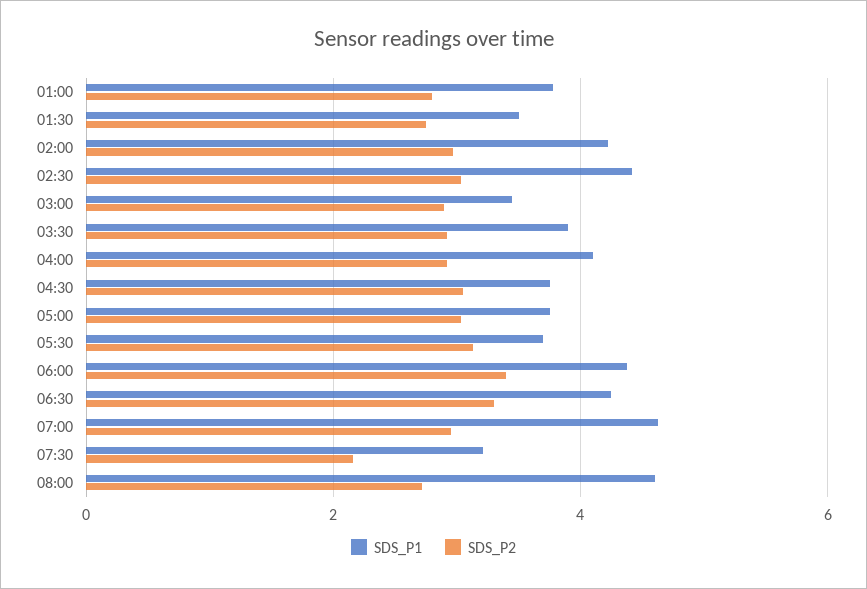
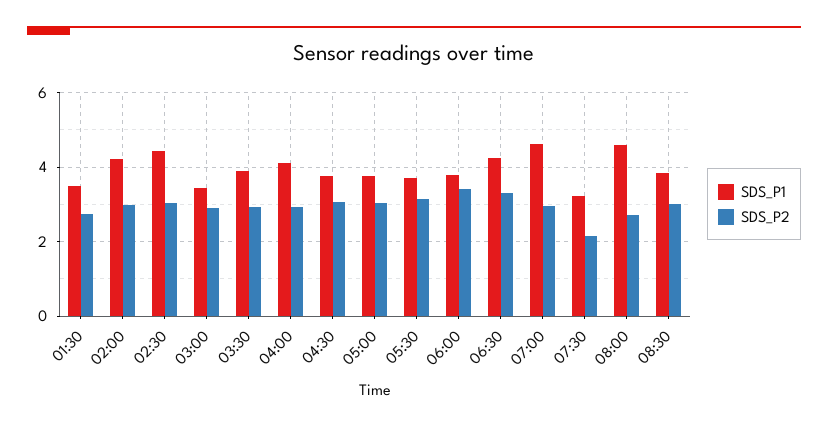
SDS_P1, 01:00: 3.8 -> none
SDS_P2, 01:00: 2.8 -> none
SDS_P1, 06:00: 4.4 -> 3.8
SDS_P1, 08:30: none -> 3.8
SDS_P2, 08:30: none -> 3

